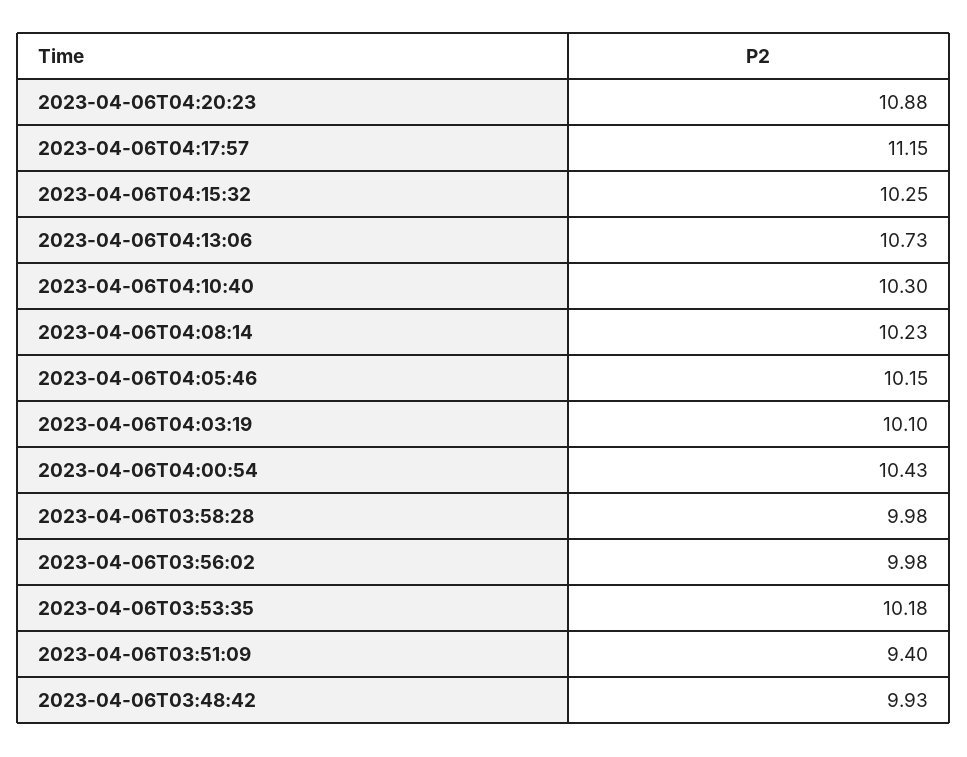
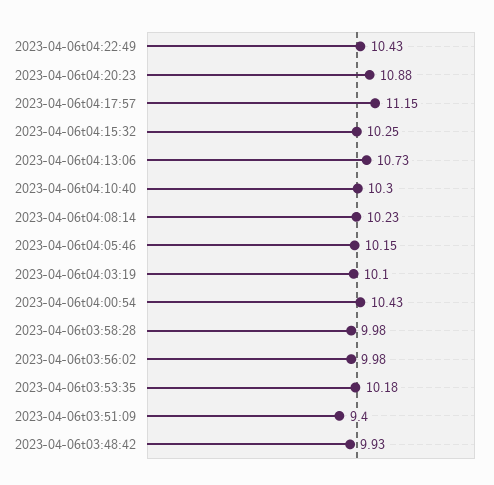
2023-04-06t04:22:49: none -> 10.43

